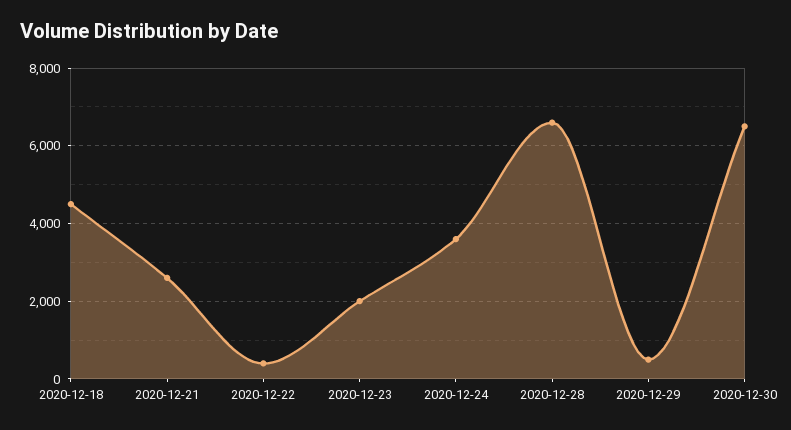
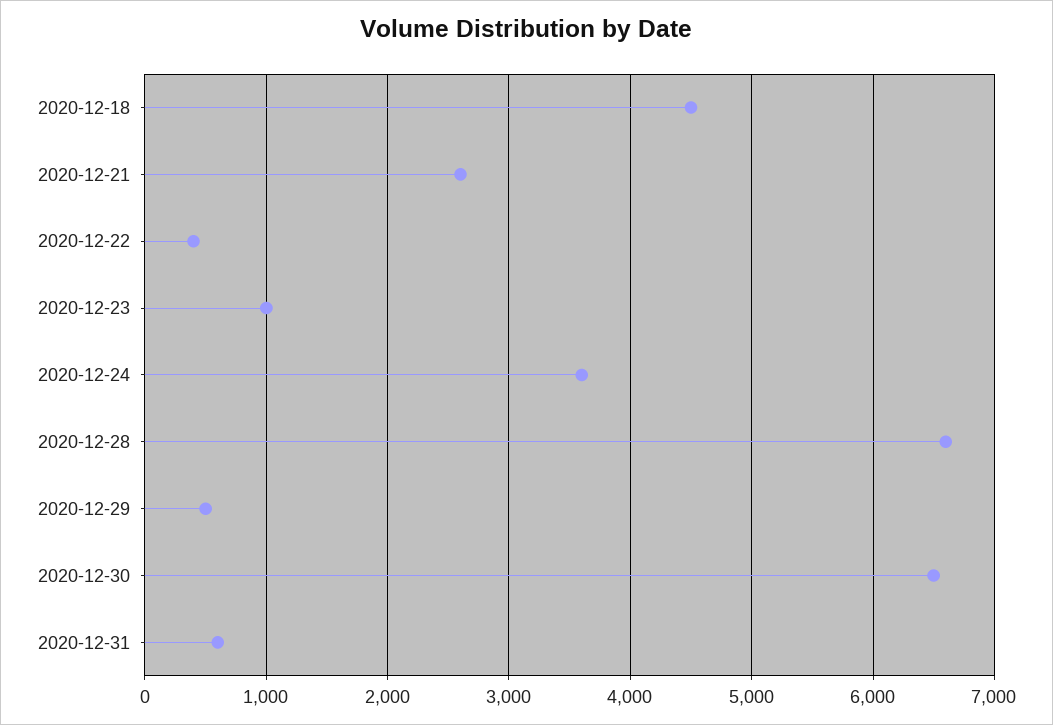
2020-12-23: 2000 -> 1000
2020-12-31: none -> 600

